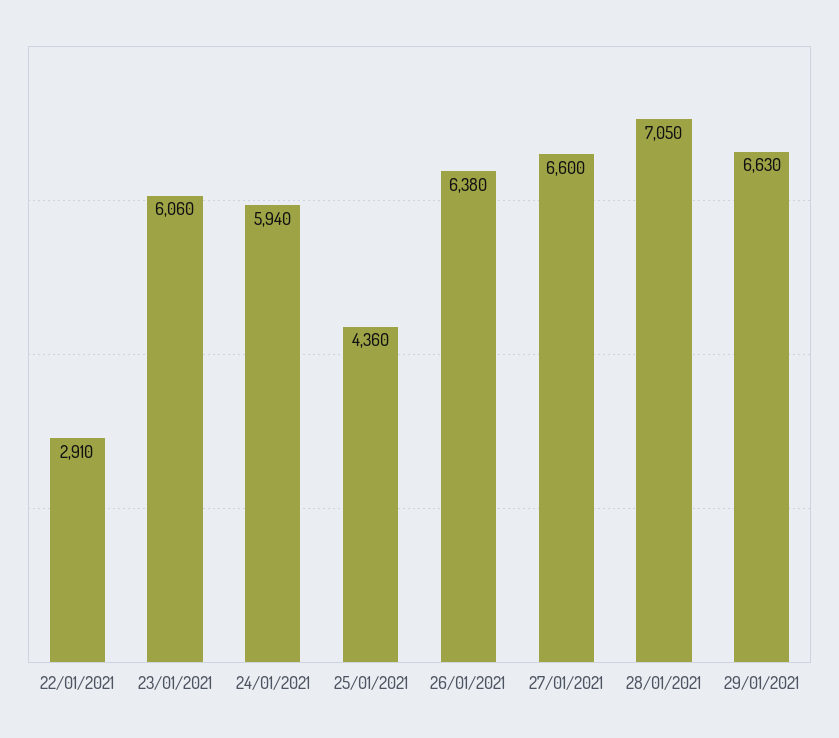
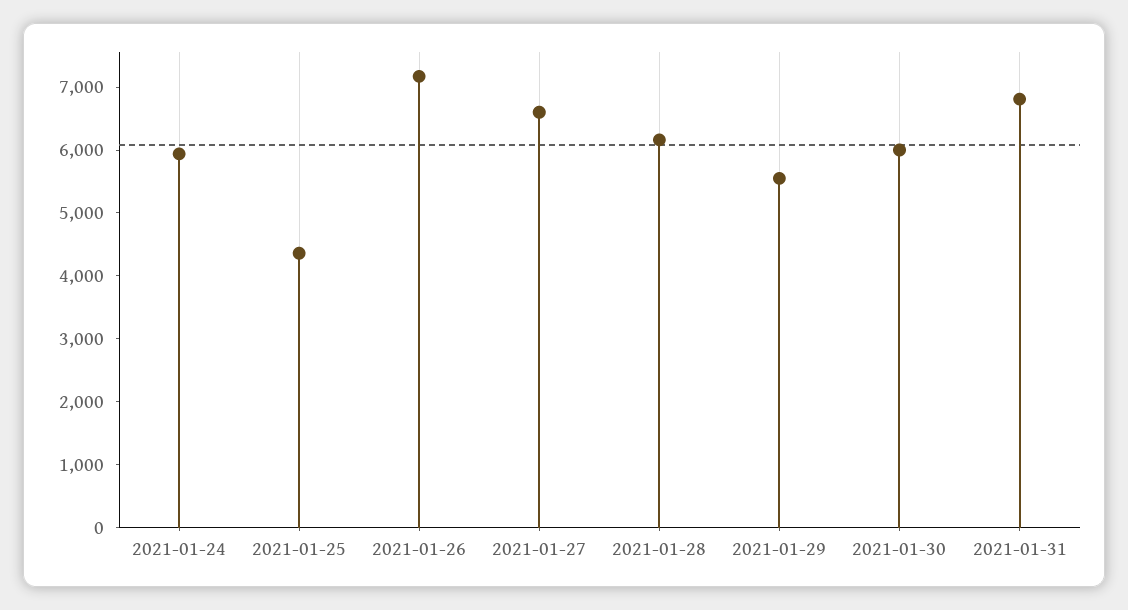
22/01/2021: 2910 -> none
23/01/2021: 6060 -> none
26/01/2021: 6380 -> 7200
28/01/2021: 7050 -> 6200
29/01/2021: 6630 -> 5600
2021-01-30: none -> 6000
2021-01-31: none -> 6800

